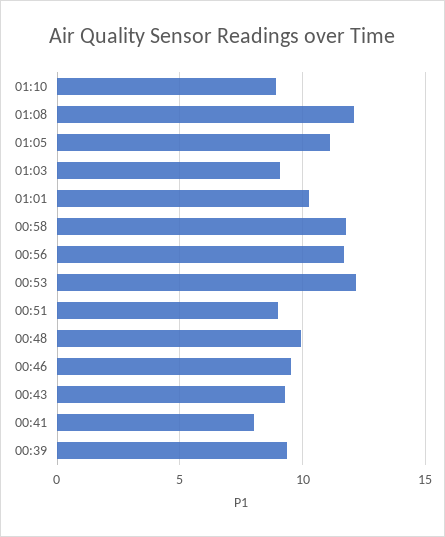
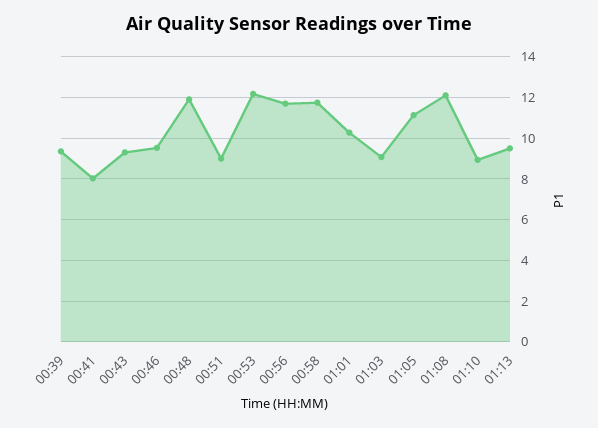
00:48: 10 -> 12
01:13: none -> 9.5

